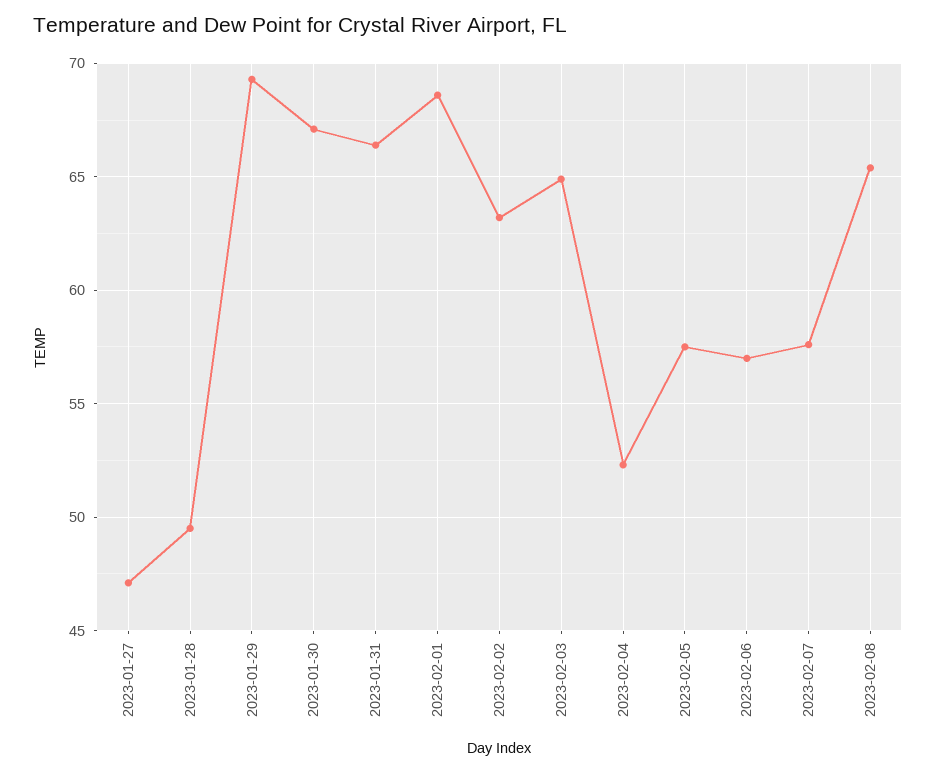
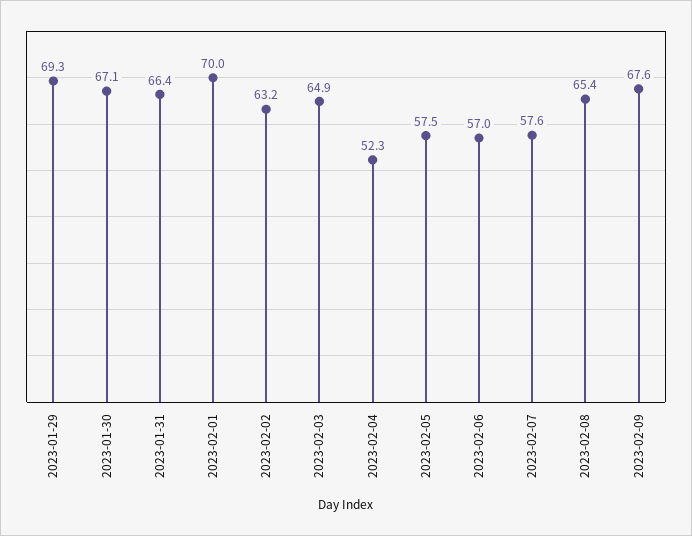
2023-01-27: 47 -> none
2023-01-28: 49.5 -> none
2023-02-01: 68.5 -> 70
2023-02-09: none -> 67.6

